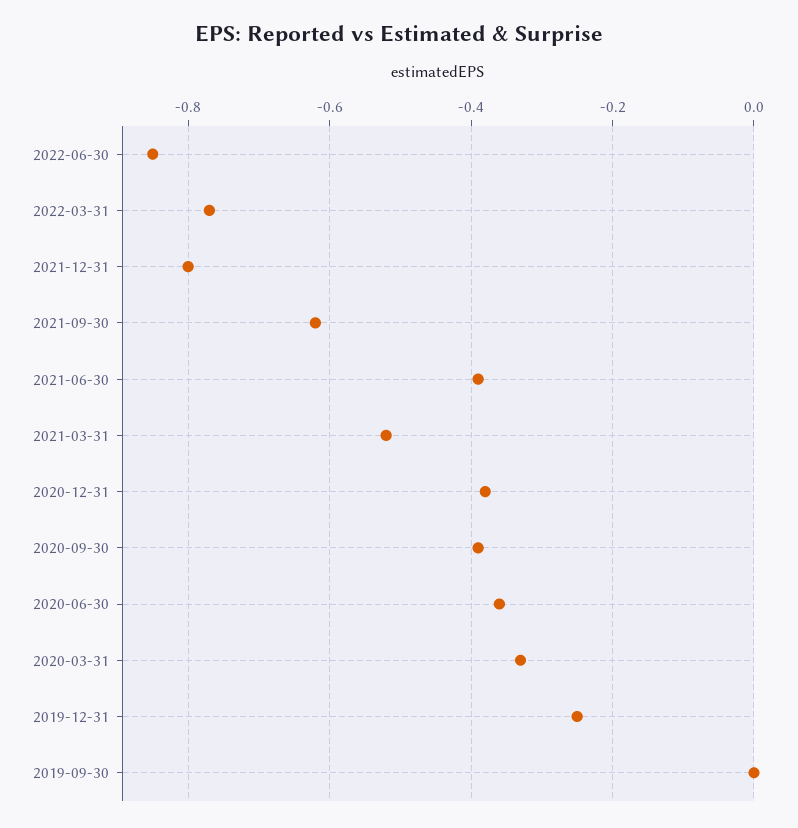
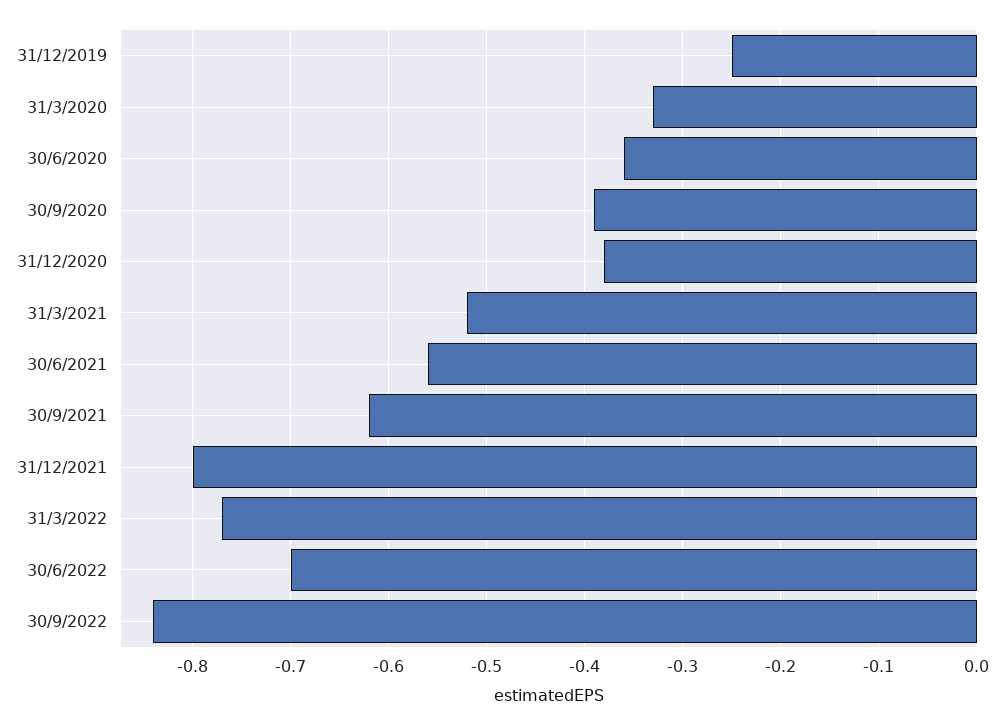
2022-06-30: -0.85 -> -0.7
2021-06-30: -0.4 -> -0.56
2019-09-30: 0 -> none
30/9/2022: none -> -0.84

